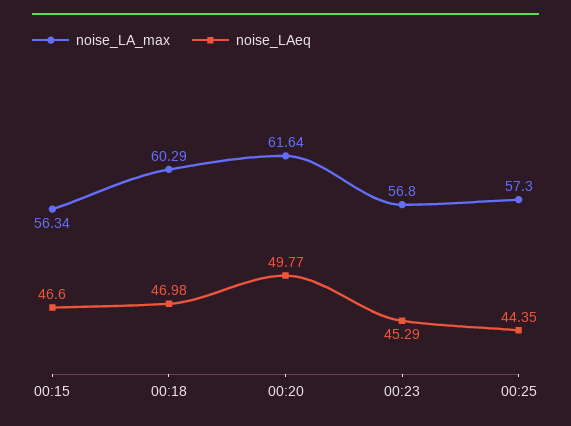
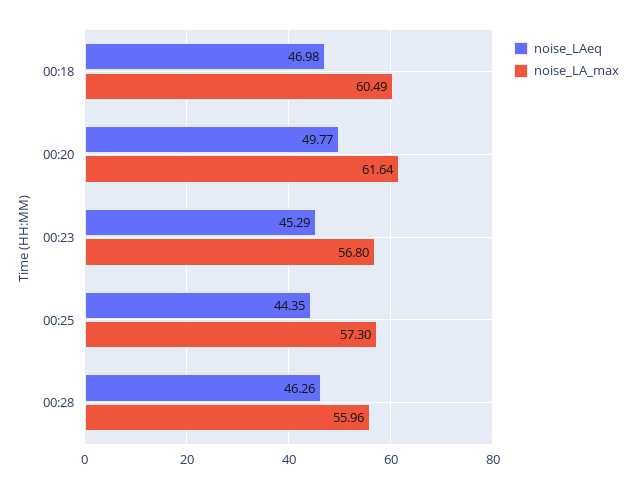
noise_LA_max, 00:15: 56.34 -> none
noise_LAeq, 00:15: 46.6 -> none
noise_LA_max, 00:18: 60.29 -> 60.49
noise_LAeq, 00:28: none -> 46.26
noise_LA_max, 00:28: none -> 55.96

